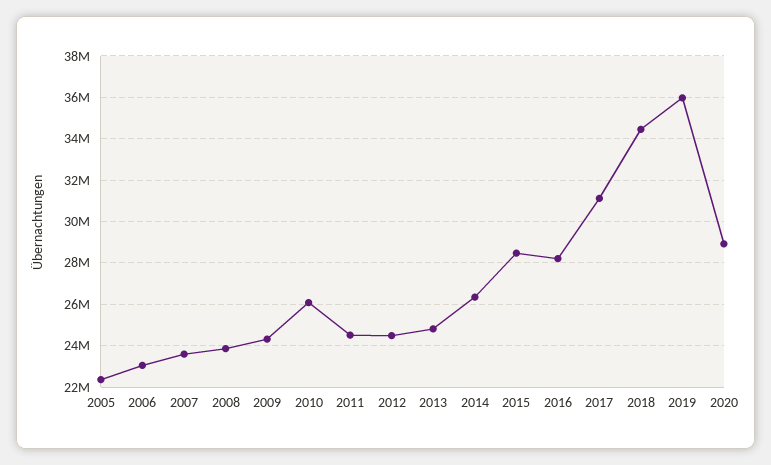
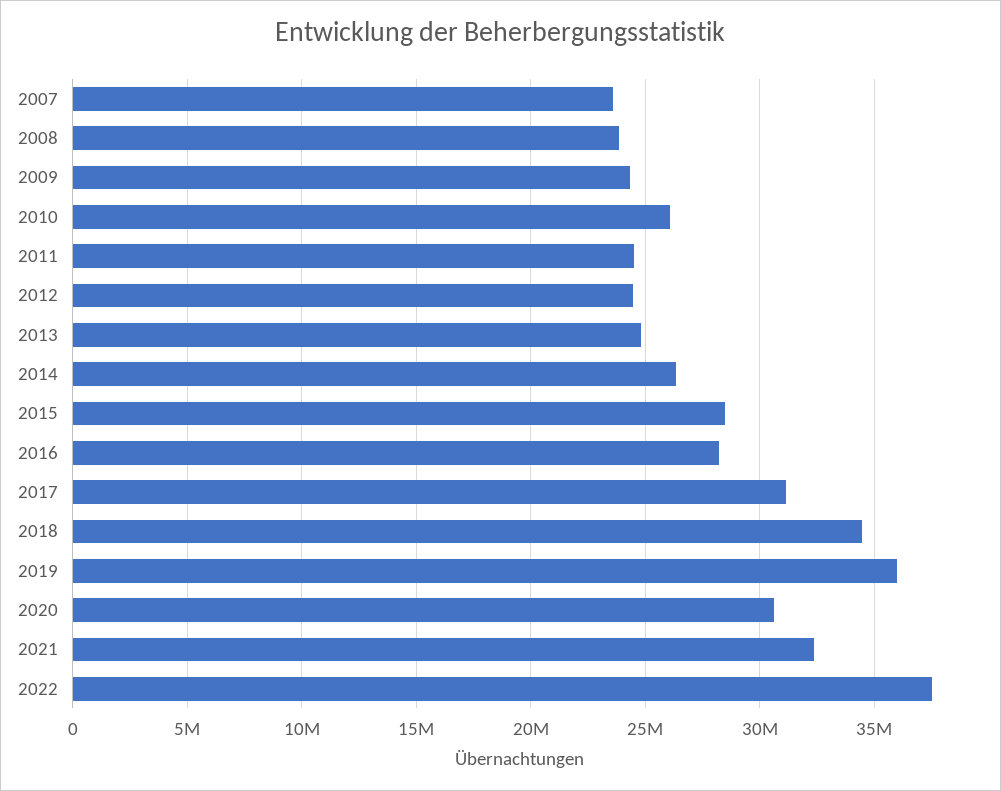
2005: 22500000 -> none
2006: 23000000 -> none
2020: 29000000 -> 30500000
2021: none -> 32500000
2022: none -> 37500000

